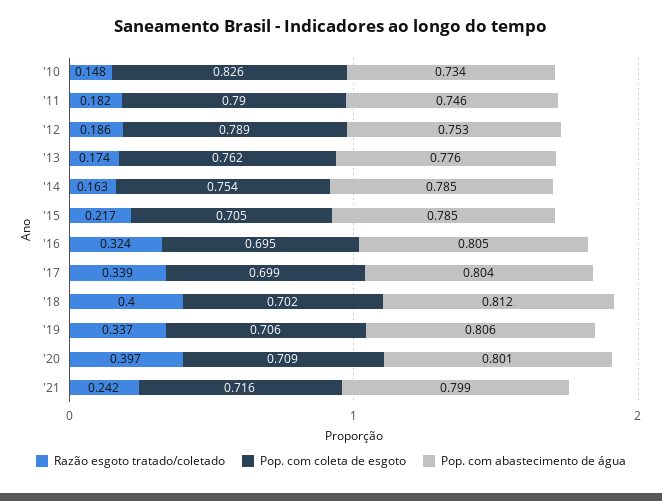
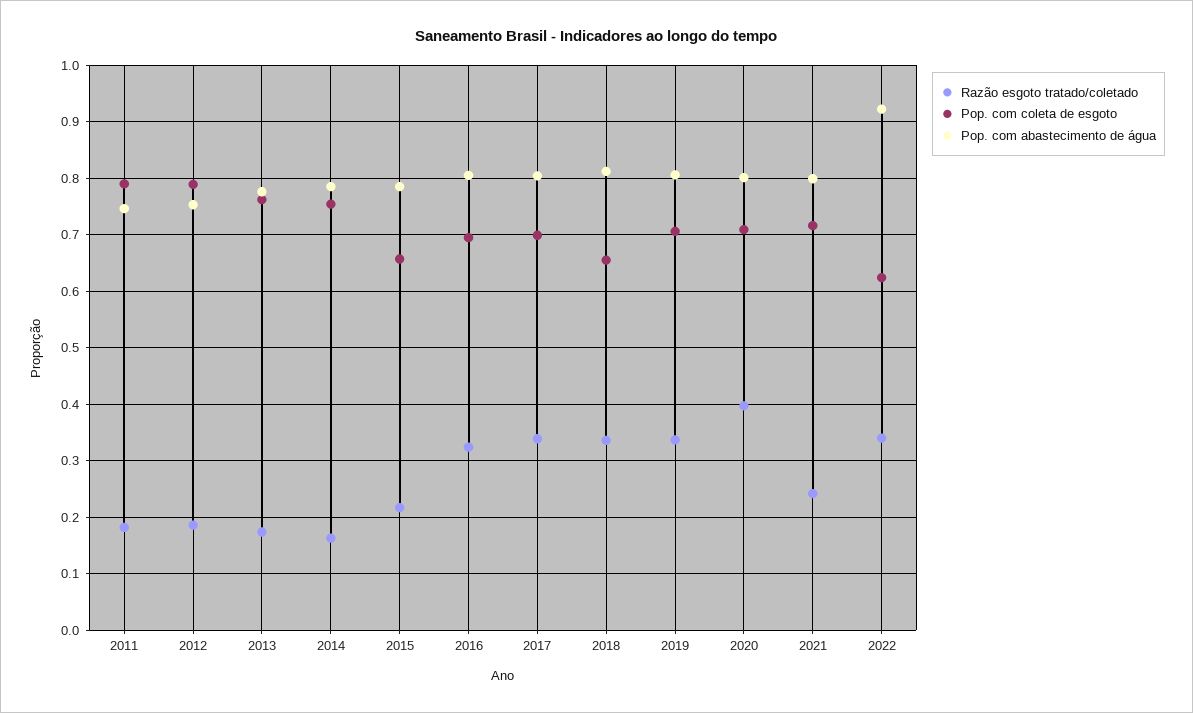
Razão esgoto tratado/coletado, '10: 0.148 -> none
Pop. com coleta de esgoto, '10: 0.826 -> none
Pop. com abastecimento de água, '10: 0.734 -> none
Pop. com coleta de esgoto, '15: 0.705 -> 0.66
Razão esgoto tratado/coletado, '18: 0.4 -> 0.34
Pop. com coleta de esgoto, '18: 0.702 -> 0.66
Razão esgoto tratado/coletado, 2022: none -> 0.34
Pop. com coleta de esgoto, 2022: none -> 0.62
Pop. com abastecimento de água, 2022: none -> 0.92

